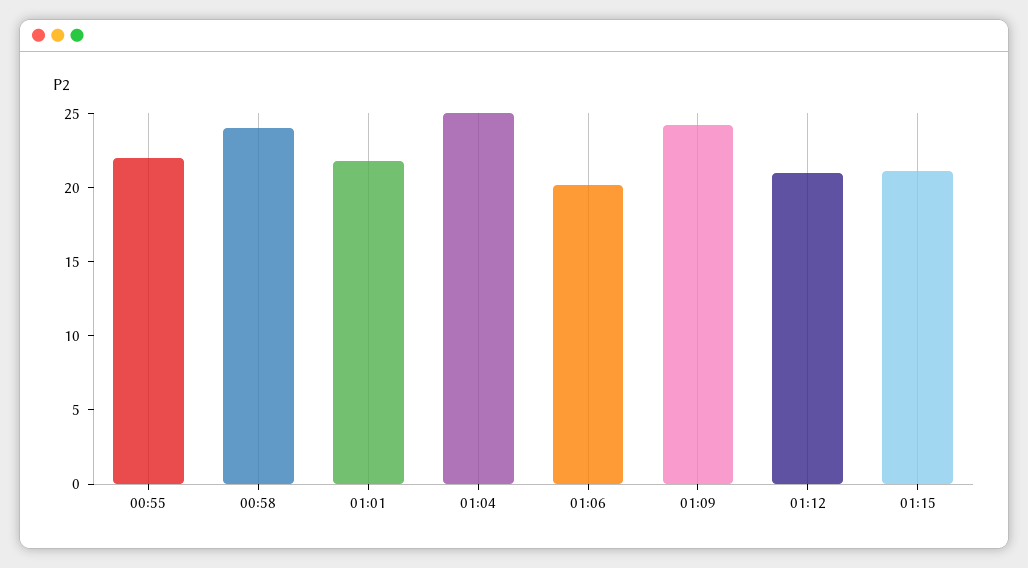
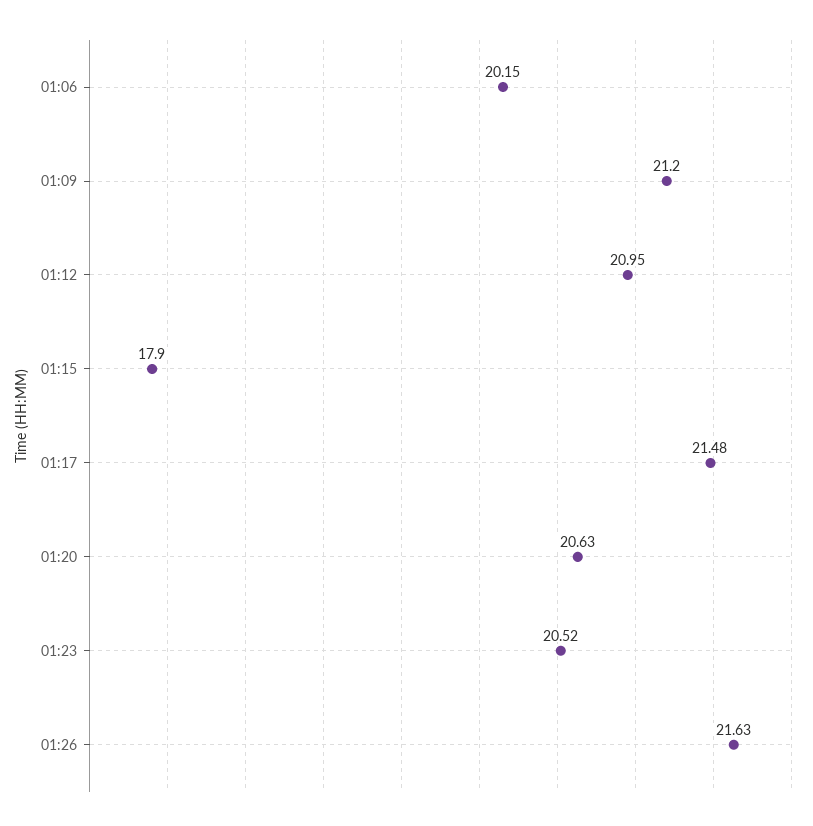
00:55: 22 -> none
00:58: 24 -> none
01:01: 22 -> none
01:04: 25 -> none
01:09: 24 -> 21.2
01:15: 21 -> 17.9
01:17: none -> 21.48
01:20: none -> 20.63
01:23: none -> 20.52
01:26: none -> 21.63

